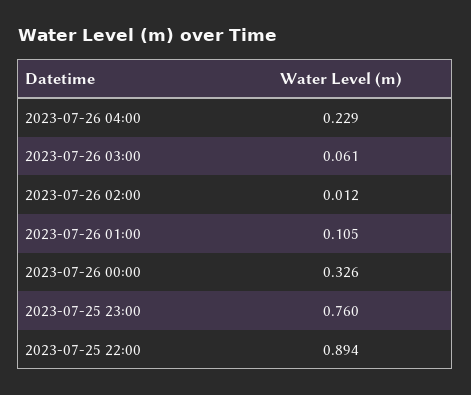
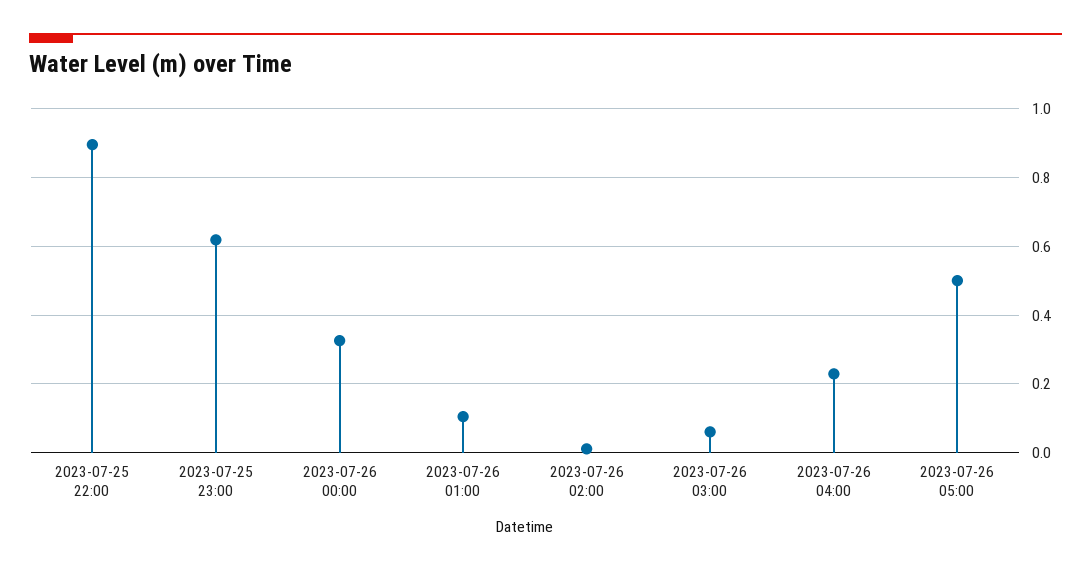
2023-07-25 23:00: 0.76 -> 0.62
2023-07-26 05:00: none -> 0.5

